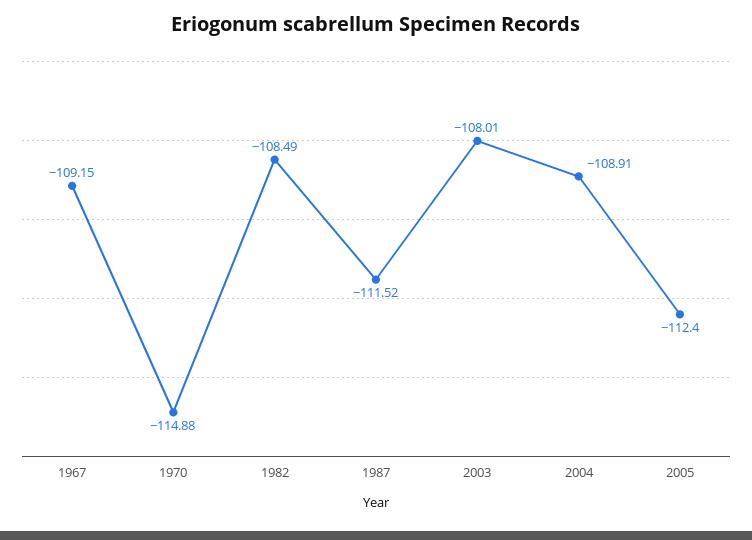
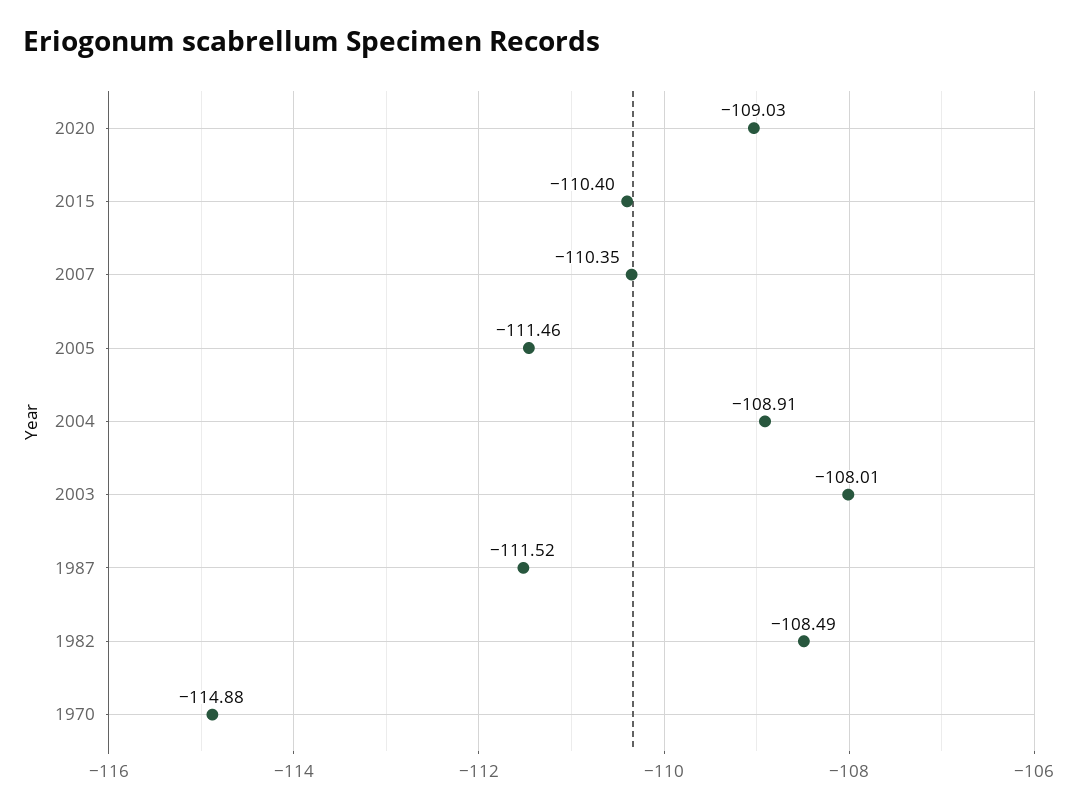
1967: -109.15 -> none
2005: -112.4 -> -111.46
2020: none -> -109.03
2015: none -> -110.4
2007: none -> -110.35

